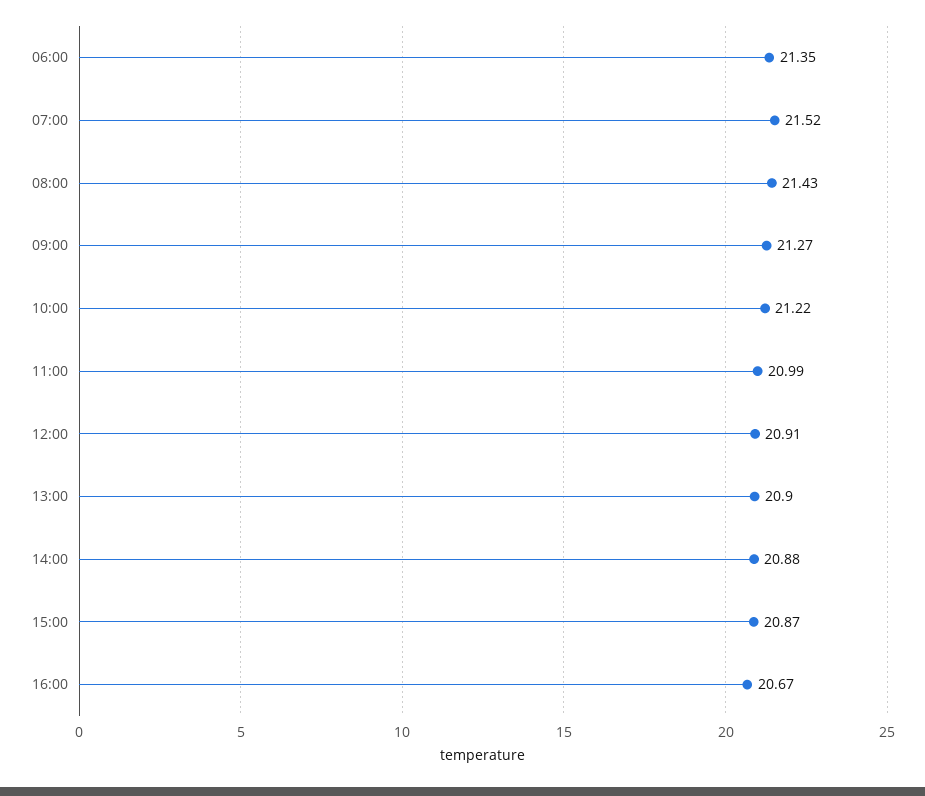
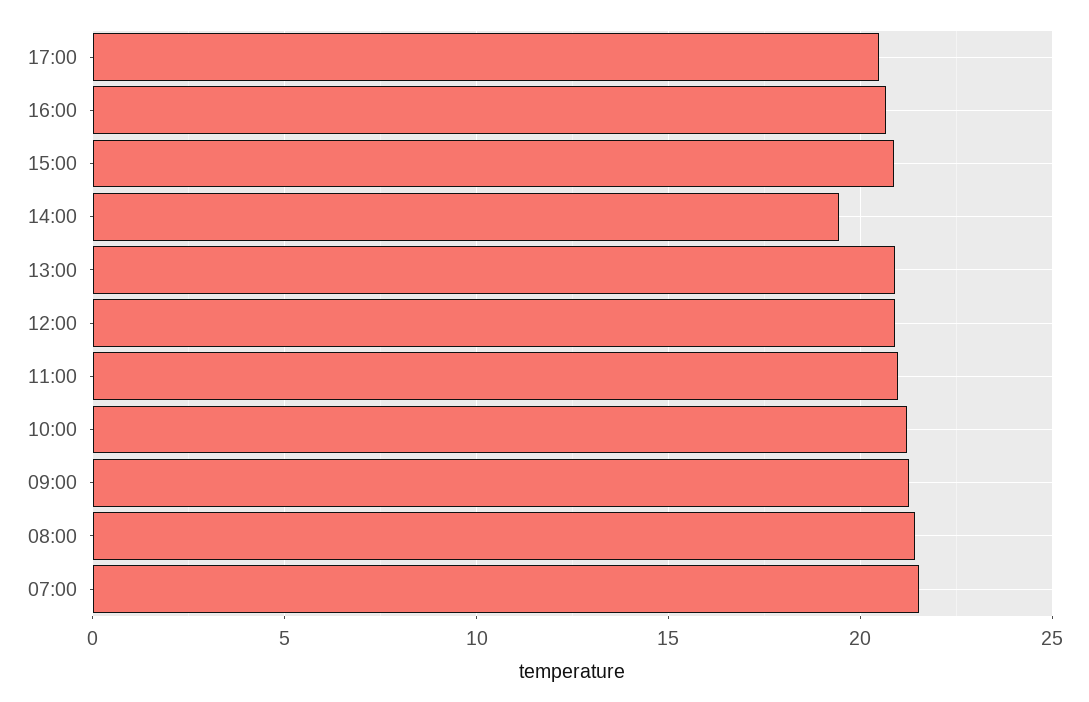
06:00: 21.35 -> none
14:00: 20.88 -> 19.5
17:00: none -> 20.5

